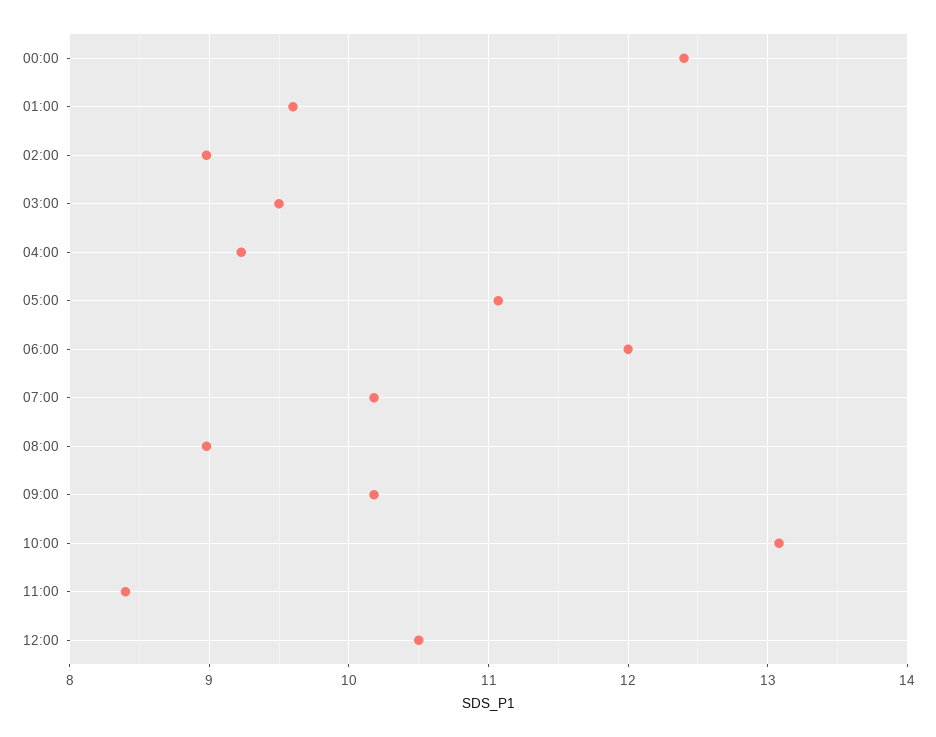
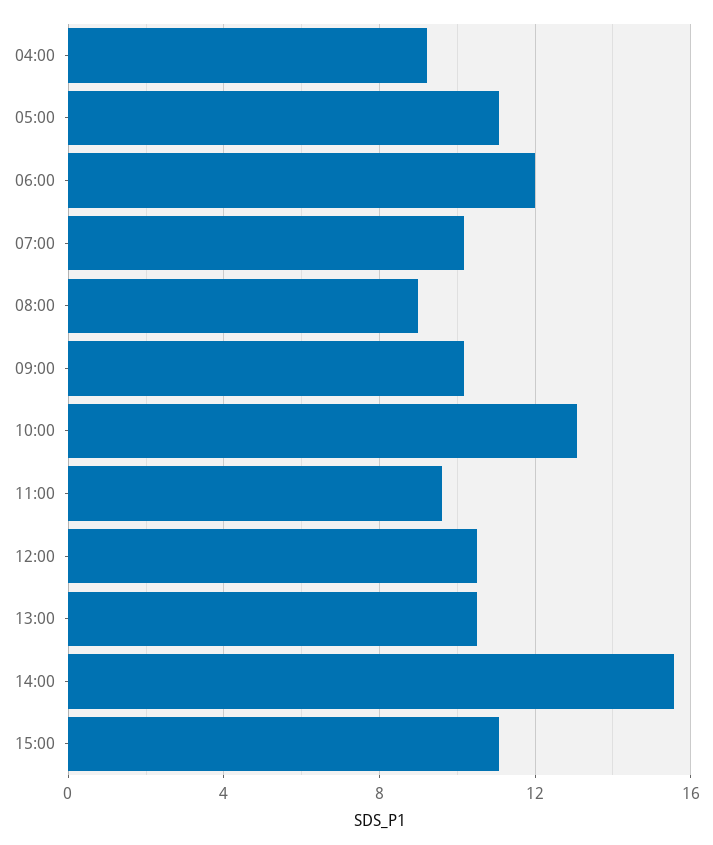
00:00: 12.4 -> none
01:00: 9.6 -> none
02:00: 9 -> none
03:00: 9.5 -> none
11:00: 8.4 -> 9.5
13:00: none -> 10.5
14:00: none -> 15.5
15:00: none -> 11

